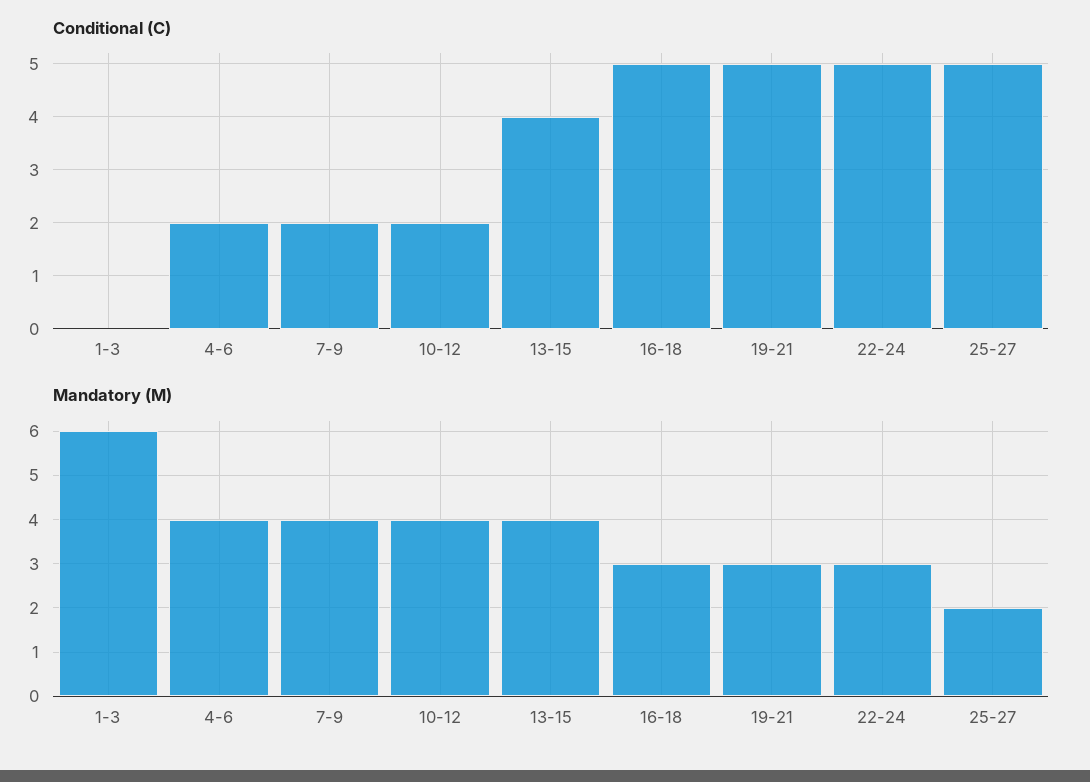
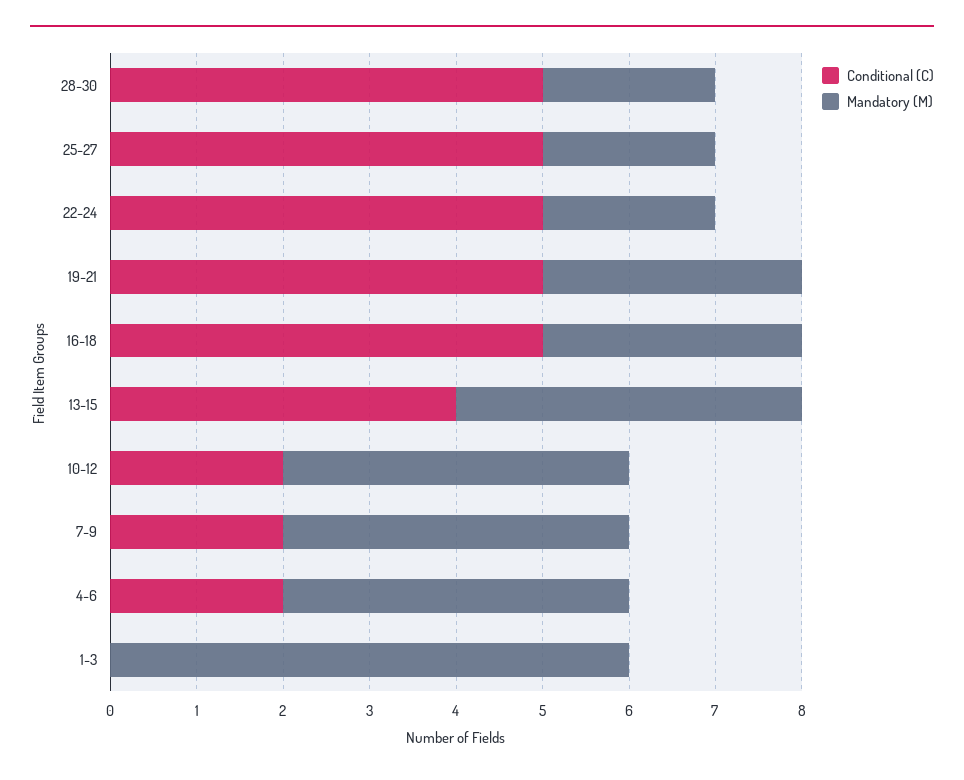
Mandatory (M), 22-24: 3 -> 2
Conditional (C), 28-30: none -> 5
Mandatory (M), 28-30: none -> 2

